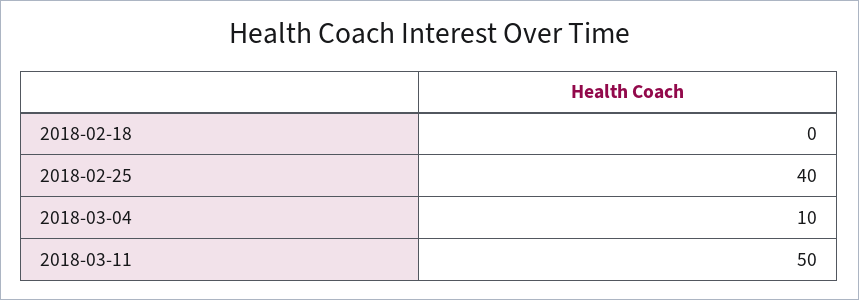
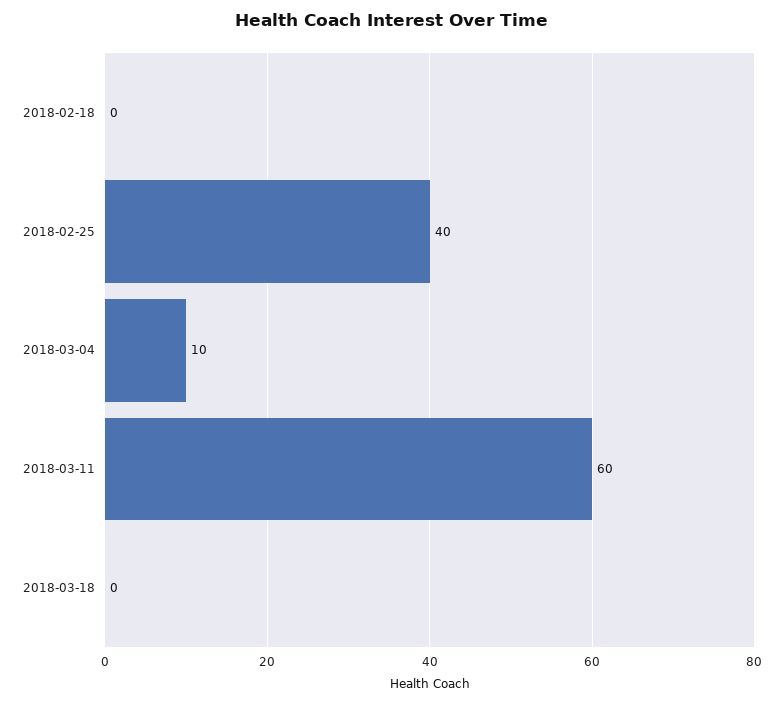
2018-03-11: 50 -> 60
2018-03-18: none -> 0

